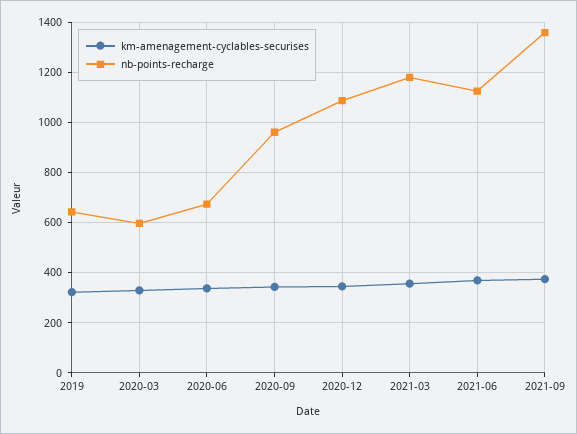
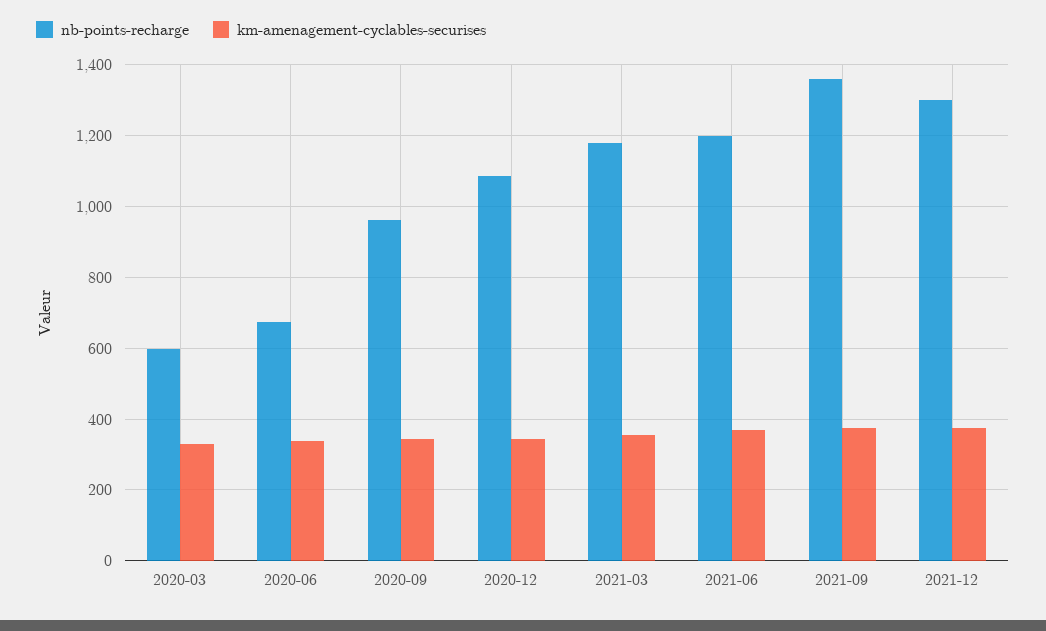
km-amenagement-cyclables-securises, 2019: 325 -> none
nb-points-recharge, 2019: 650 -> none
nb-points-recharge, 2021-06: 1125 -> 1200
nb-points-recharge, 2021-12: none -> 1300
km-amenagement-cyclables-securises, 2021-12: none -> 380

